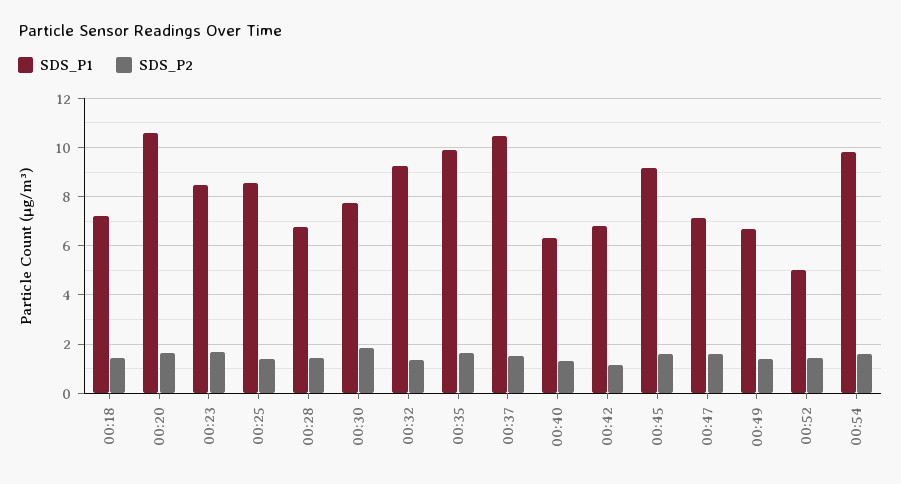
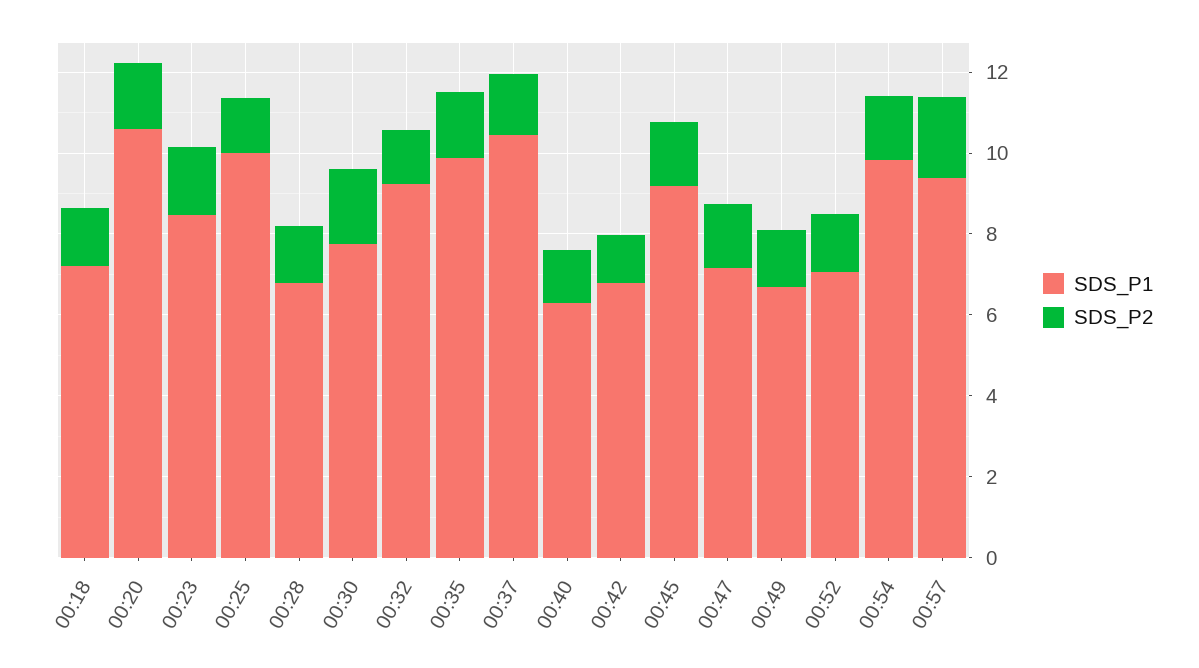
SDS_P1, 00:25: 8.5 -> 10
SDS_P1, 00:52: 5 -> 7
SDS_P1, 00:57: none -> 9.5
SDS_P2, 00:57: none -> 2

